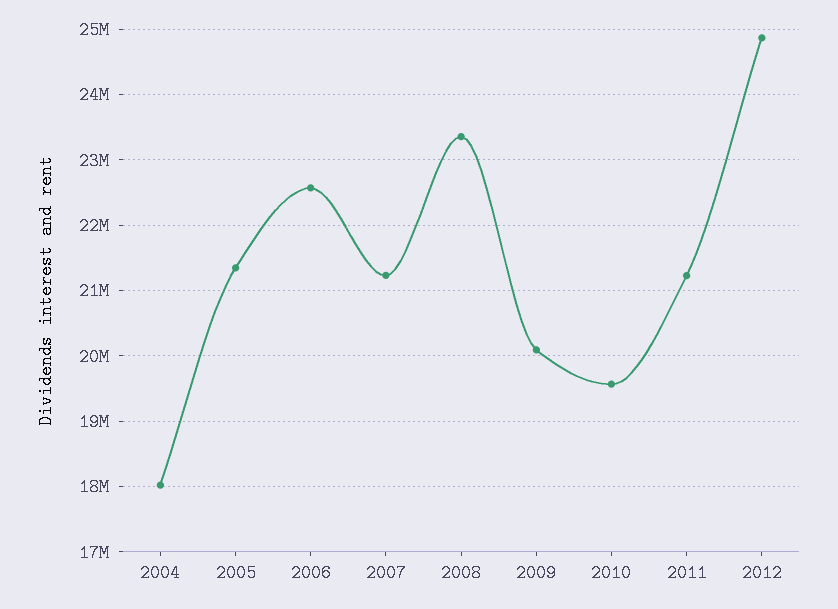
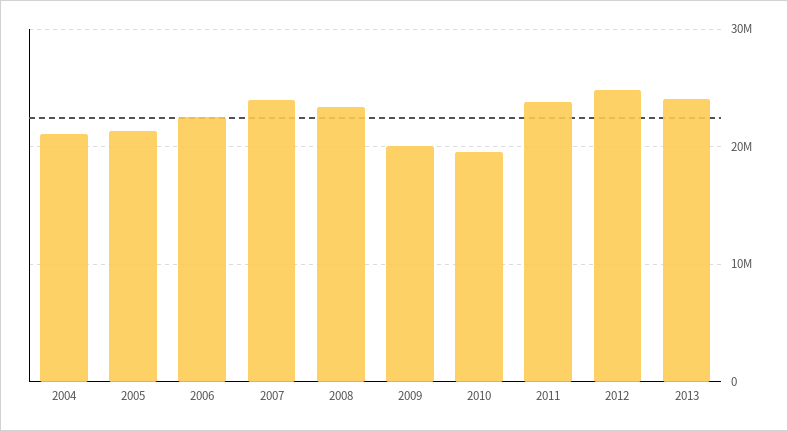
2004: 18000000 -> 21000000
2007: 21200000 -> 24000000
2011: 21200000 -> 24000000
2013: none -> 24000000

